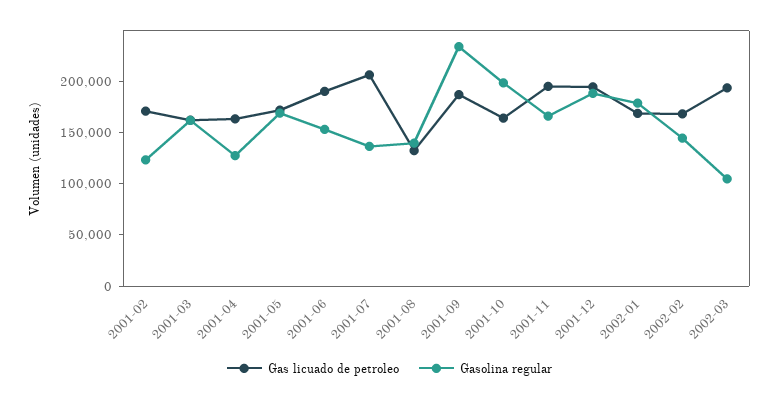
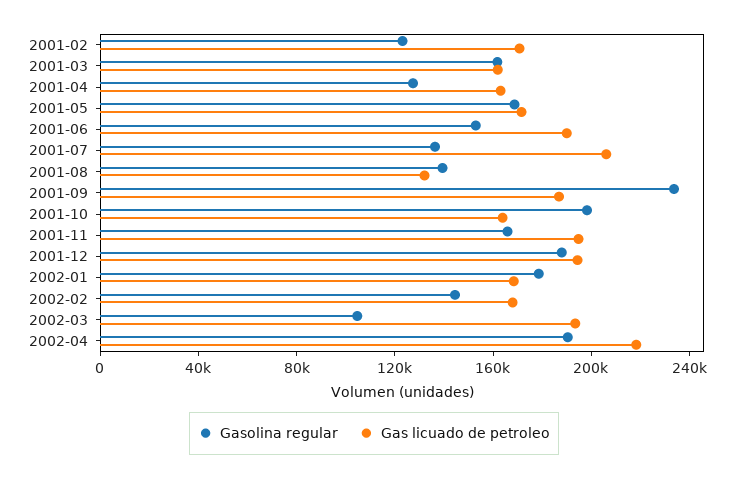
Gasolina regular, 2002-04: none -> 190000
Gas licuado de petroleo, 2002-04: none -> 220000

